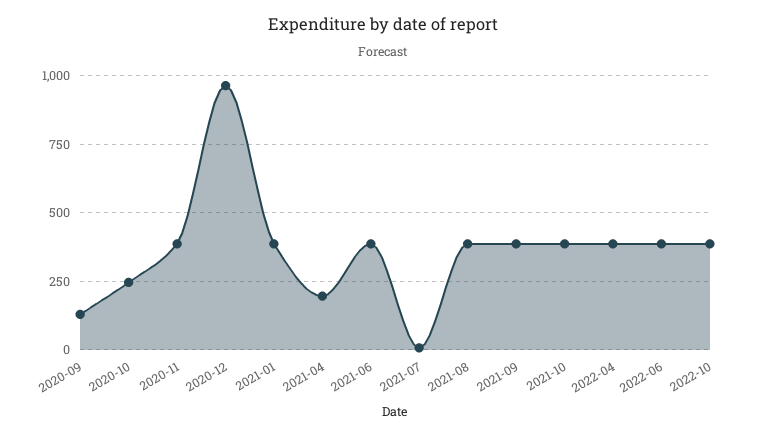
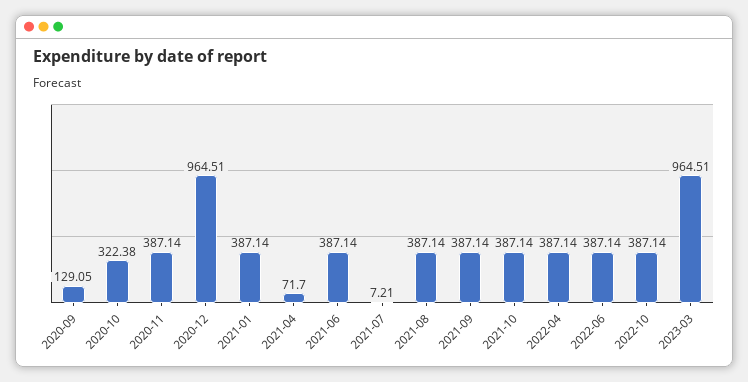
2020-10: 250 -> 322.38
2021-04: 200 -> 71.7
2023-03: none -> 964.51

